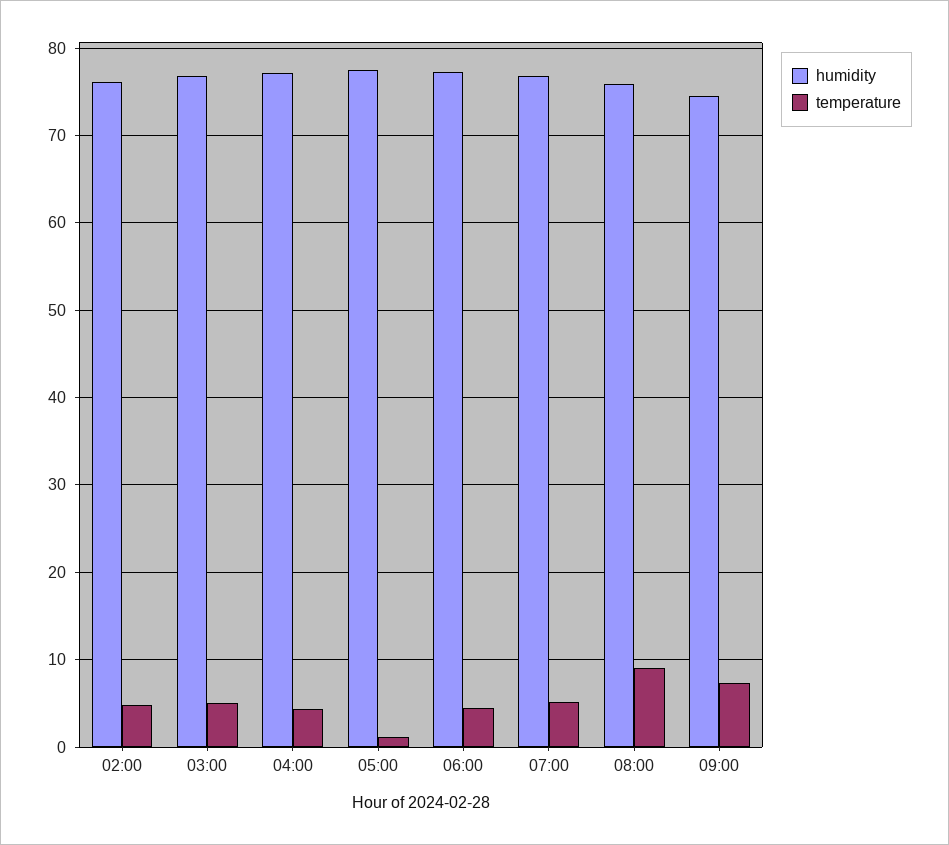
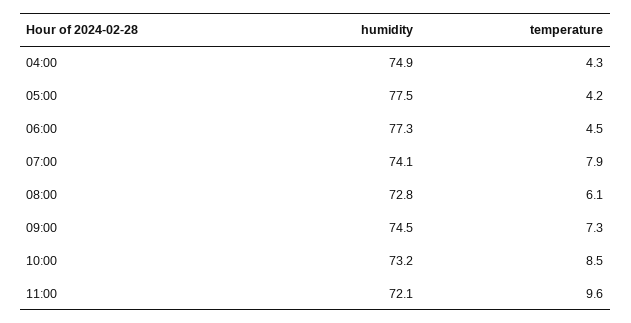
humidity, 02:00: 76 -> none
temperature, 02:00: 5 -> none
humidity, 03:00: 77 -> none
temperature, 03:00: 5 -> none
humidity, 04:00: 77 -> 74.9
temperature, 05:00: 1 -> 4.2
humidity, 07:00: 77 -> 74.1
temperature, 07:00: 5 -> 7.9
humidity, 08:00: 76 -> 72.8
temperature, 08:00: 9 -> 6.1
humidity, 10:00: none -> 73.2
temperature, 10:00: none -> 8.5
humidity, 11:00: none -> 72.1
temperature, 11:00: none -> 9.6

